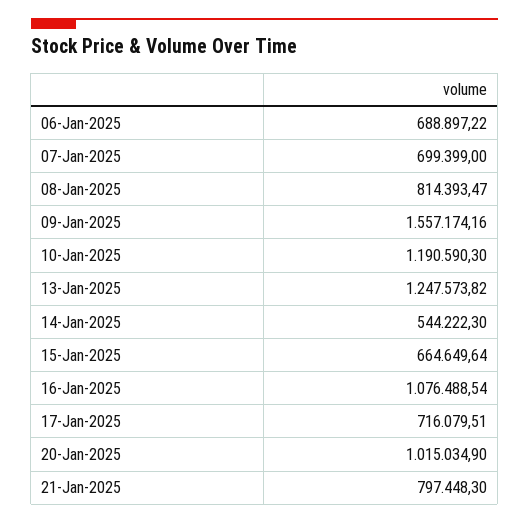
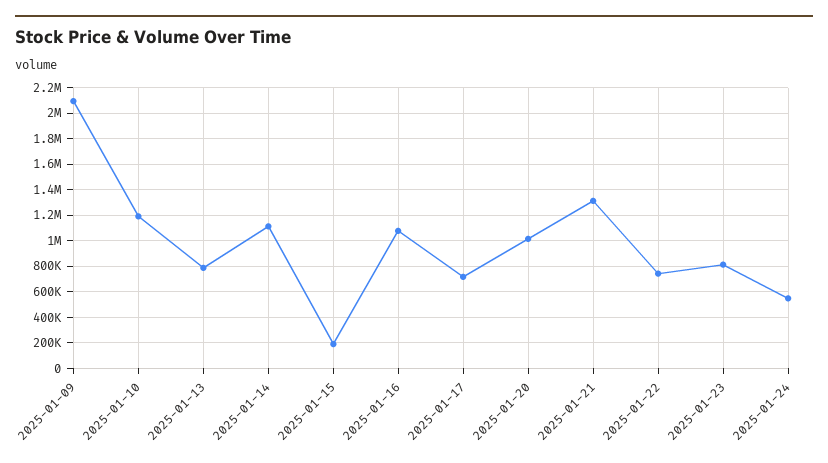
06-Jan-2025: 688897.22 -> none
07-Jan-2025: 699399 -> none
08-Jan-2025: 814393.47 -> none
09-Jan-2025: 1557174.16 -> 2100000
13-Jan-2025: 1247573.82 -> 800000
14-Jan-2025: 544222.3 -> 1100000
15-Jan-2025: 664649.64 -> 200000
21-Jan-2025: 797448.3 -> 1300000
2025-01-22: none -> 750000
2025-01-23: none -> 800000
2025-01-24: none -> 550000

